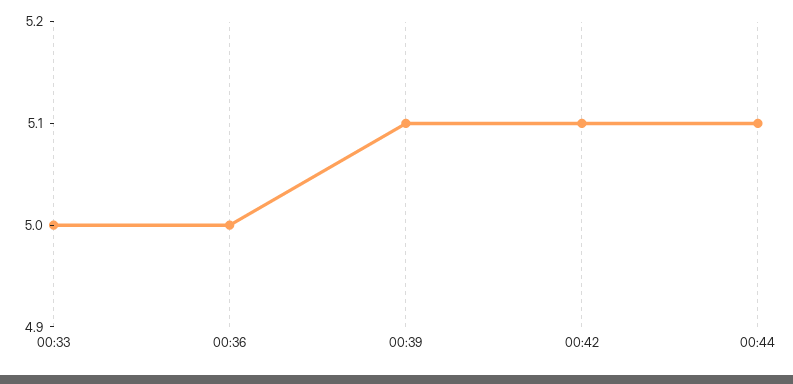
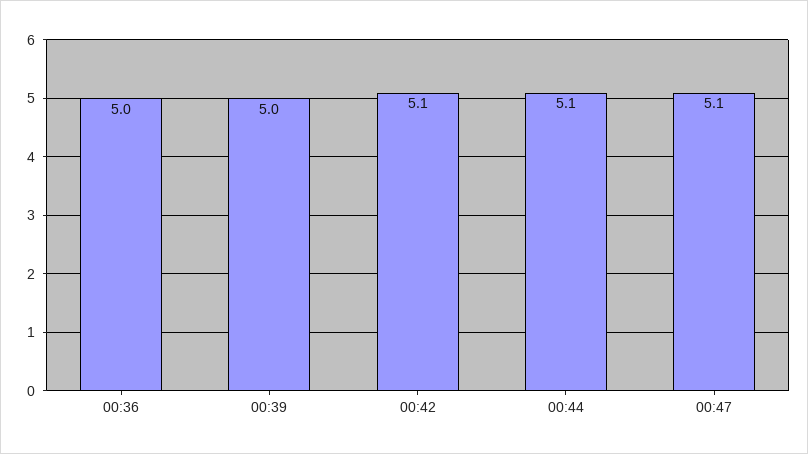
00:33: 5 -> none
00:39: 5.1 -> 5
00:47: none -> 5.1

